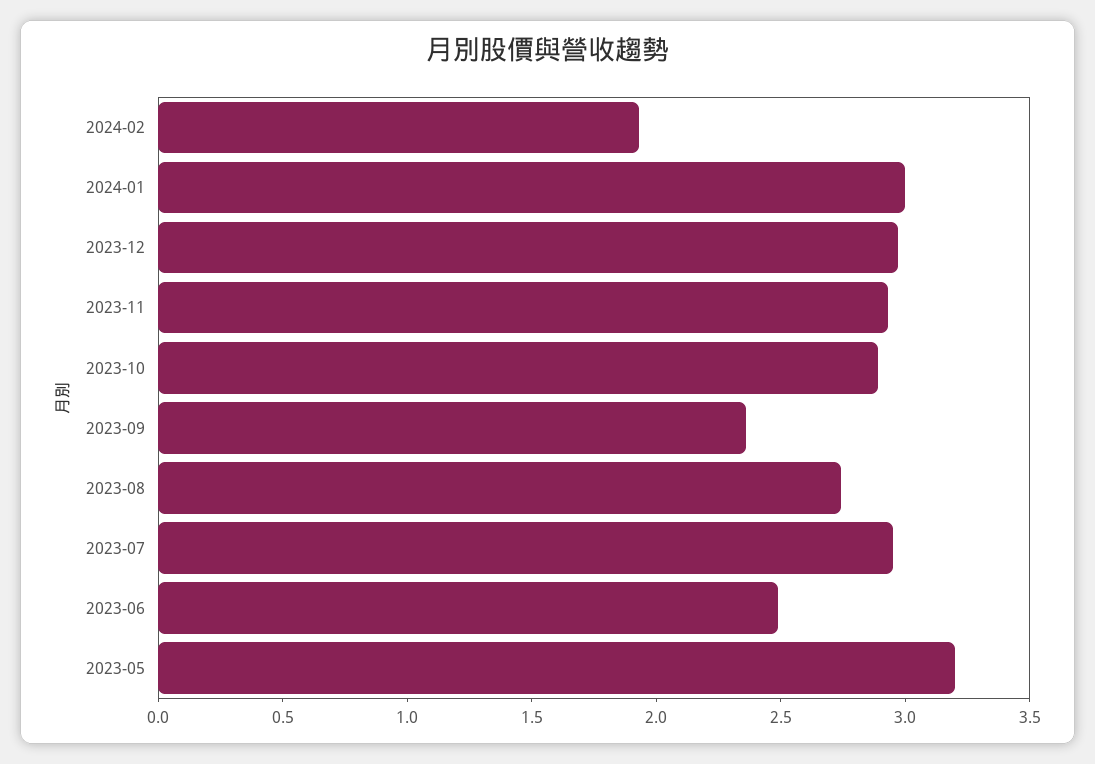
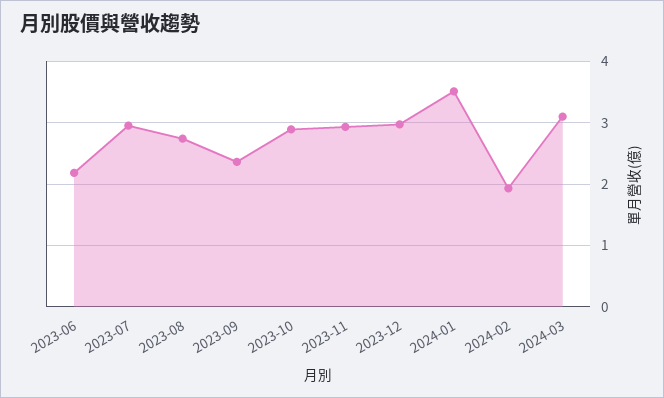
2024-01: 3 -> 3.5
2023-06: 2.5 -> 2.2
2023-05: 3.2 -> none
2024-03: none -> 3.1

